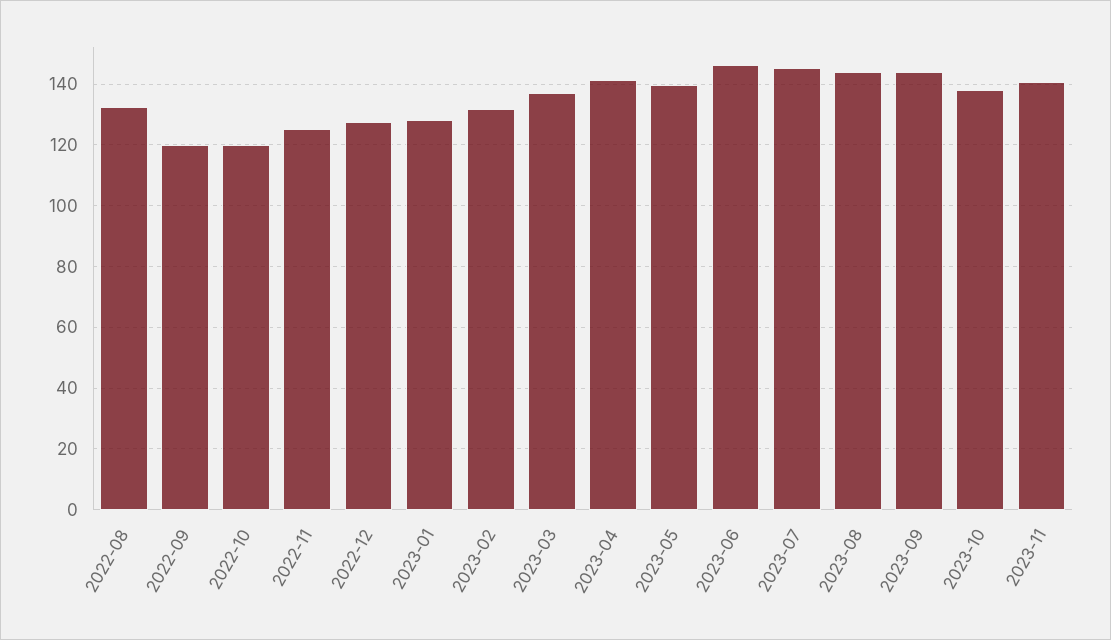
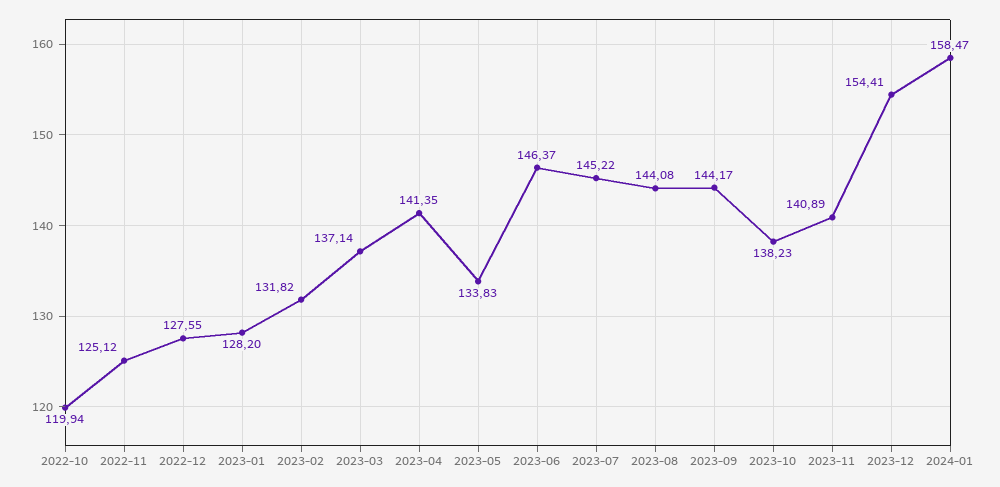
2022-08: 132 -> none
2022-09: 120 -> none
2023-05: 140 -> 133.83
2023-12: none -> 154.41
2024-01: none -> 158.47

